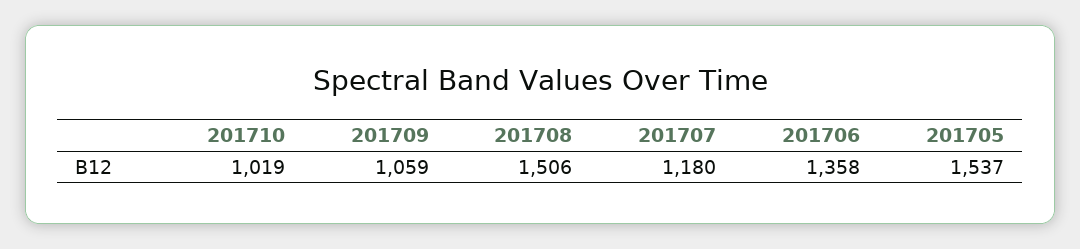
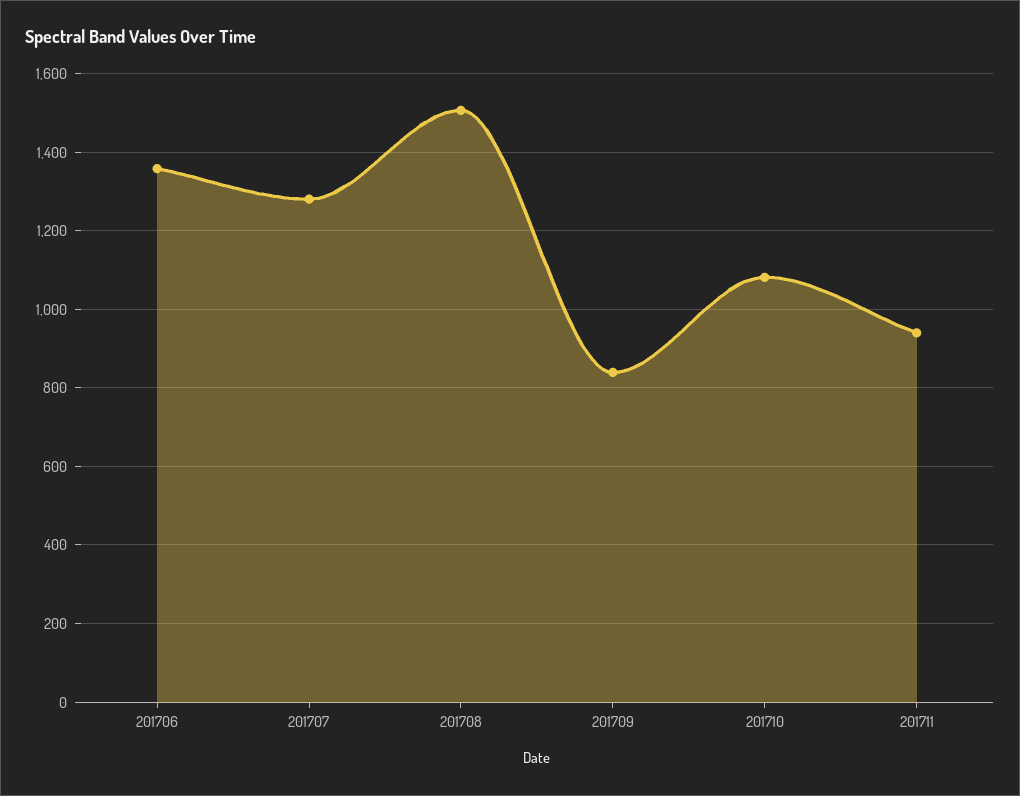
201710: 1019 -> 1080
201709: 1059 -> 840
201707: 1180 -> 1280
201705: 1537 -> none
201711: none -> 940

